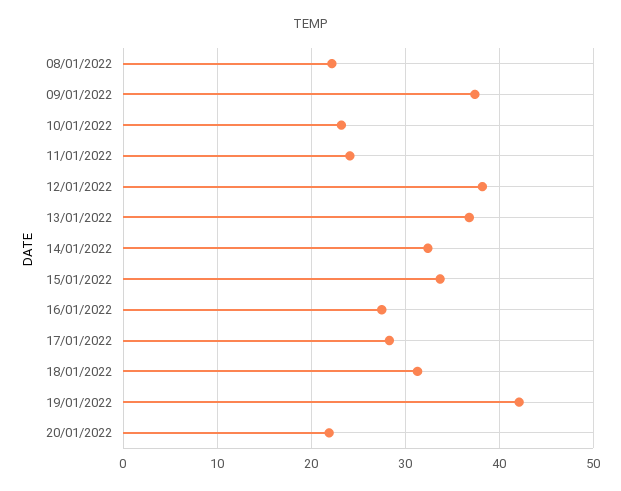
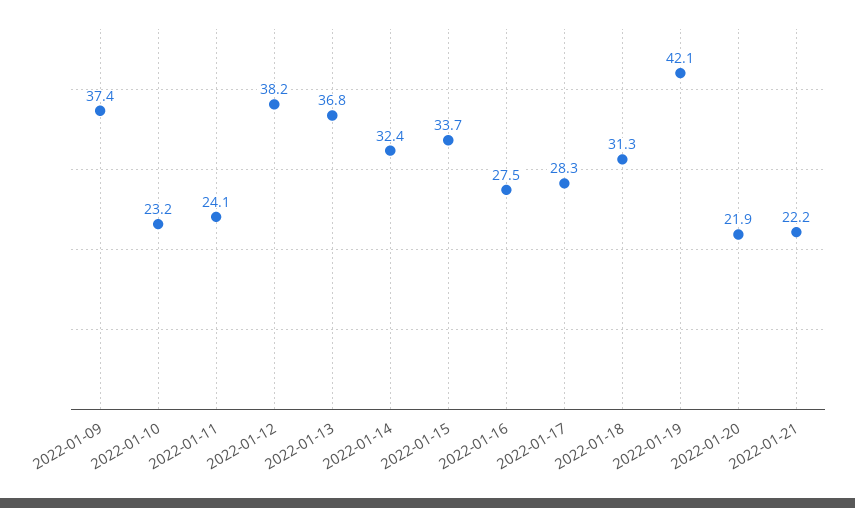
08/01/2022: 22 -> none
2022-01-21: none -> 22.2

